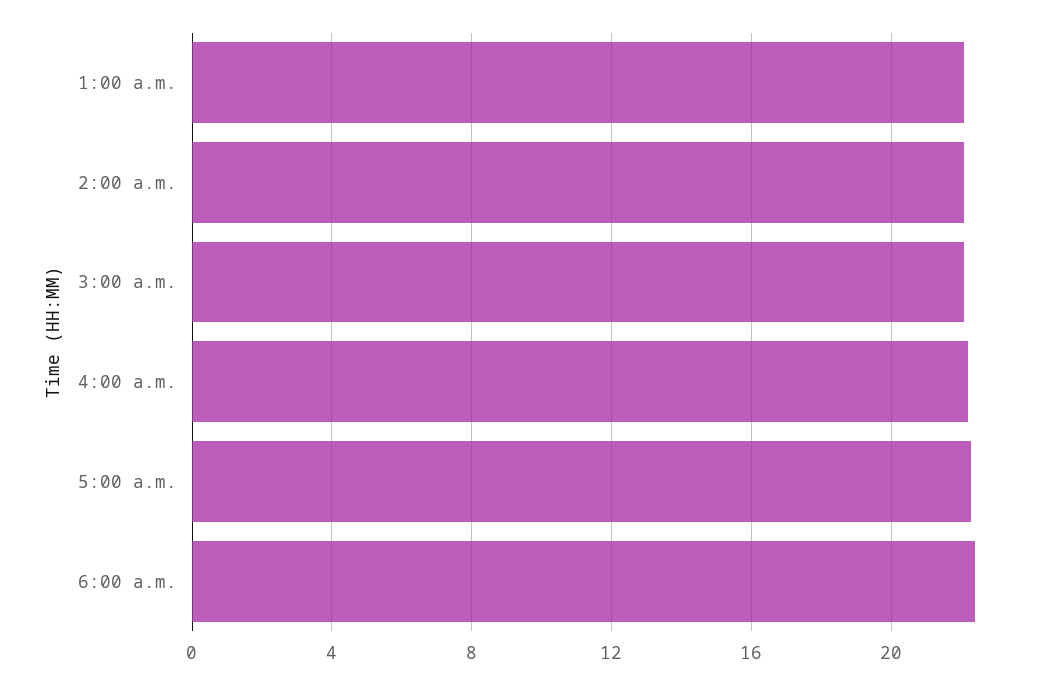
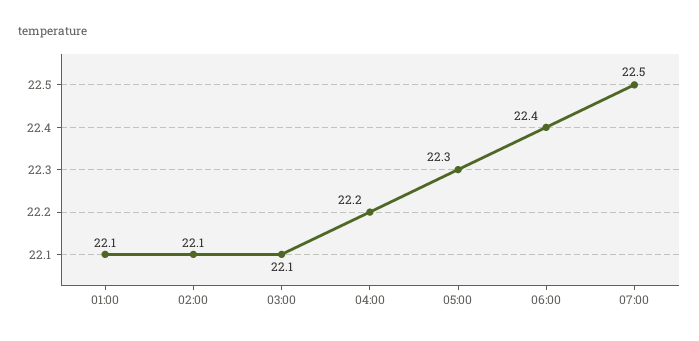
07:00: none -> 22.5

